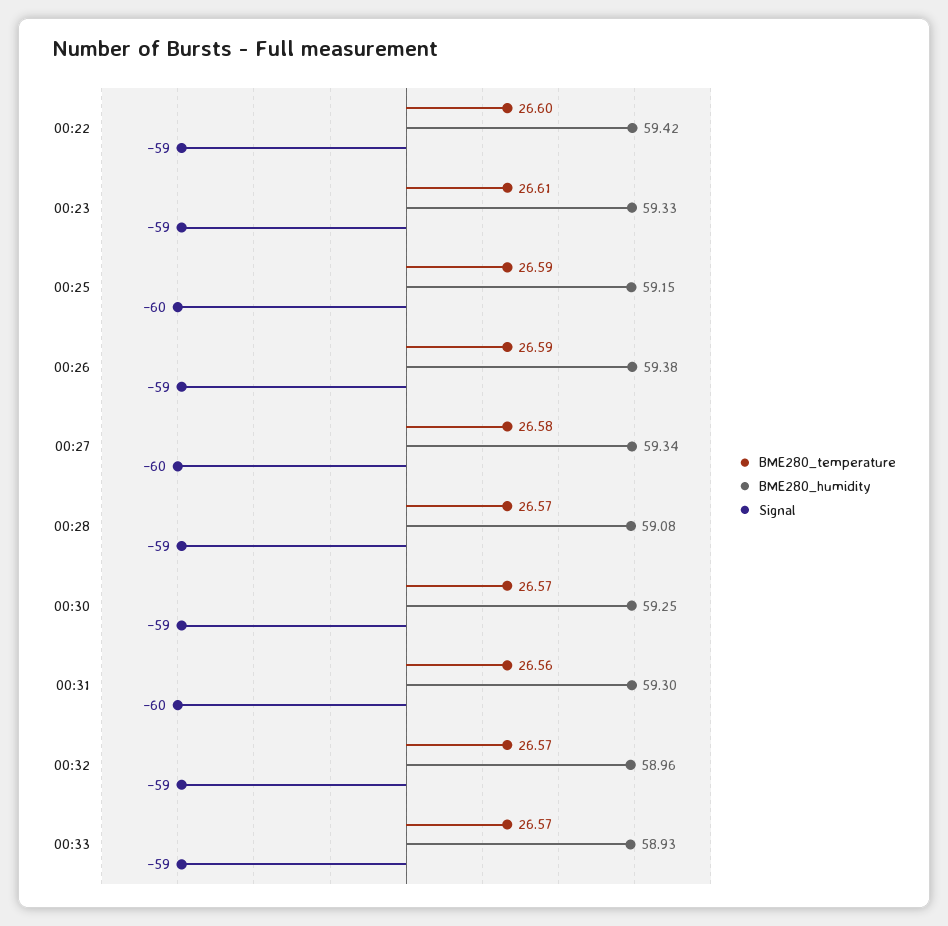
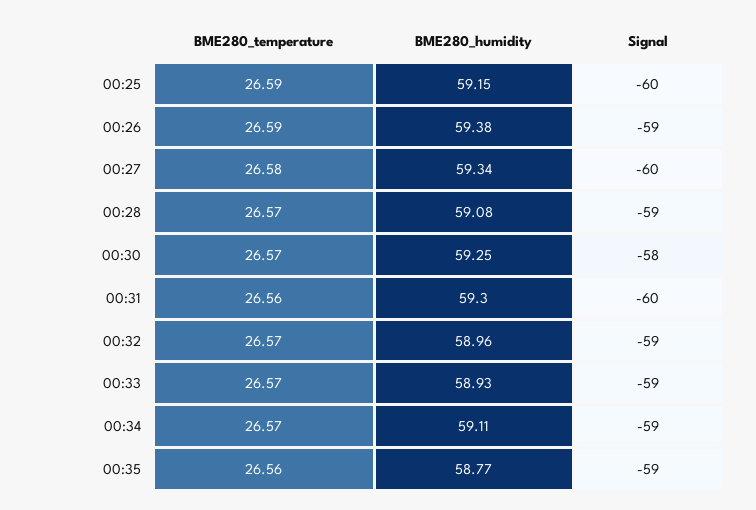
BME280_temperature, 00:22: 26.6 -> none
BME280_humidity, 00:22: 59.42 -> none
Signal, 00:22: -59 -> none
BME280_temperature, 00:23: 26.61 -> none
BME280_humidity, 00:23: 59.33 -> none
Signal, 00:23: -59 -> none
Signal, 00:30: -59 -> -58
BME280_temperature, 00:34: none -> 26.57
BME280_humidity, 00:34: none -> 59.11
Signal, 00:34: none -> -59
BME280_temperature, 00:35: none -> 26.56
BME280_humidity, 00:35: none -> 58.77
Signal, 00:35: none -> -59

